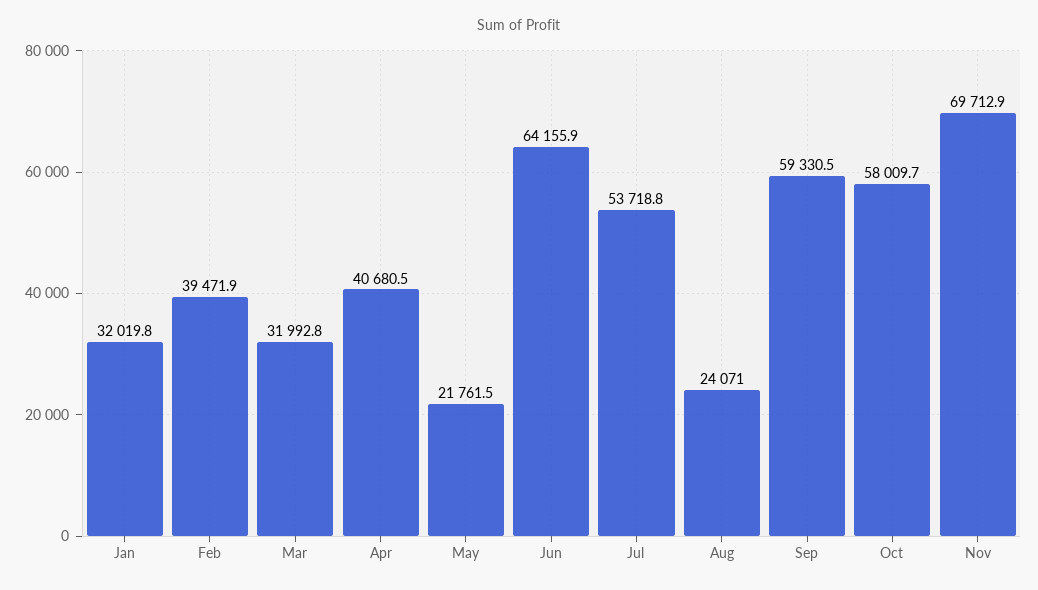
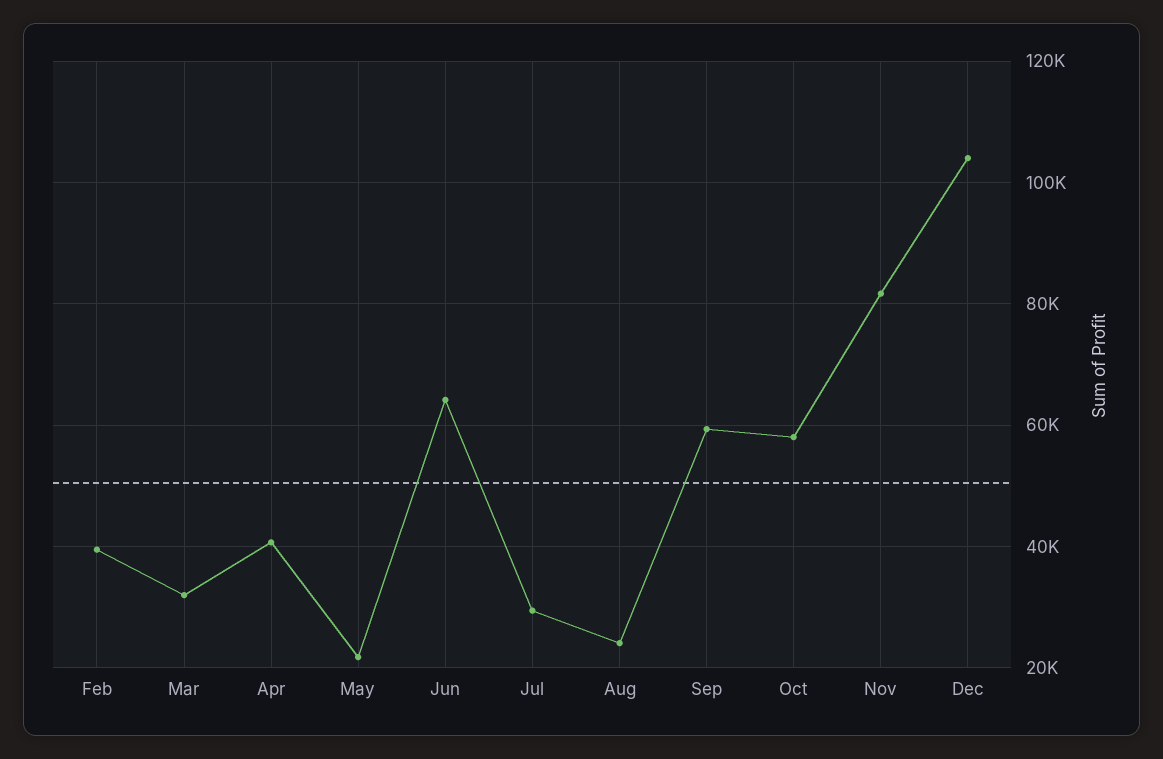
Jan: 32019.8 -> none
Jul: 53718.8 -> 30000
Nov: 69712.9 -> 82000
Dec: none -> 104000

